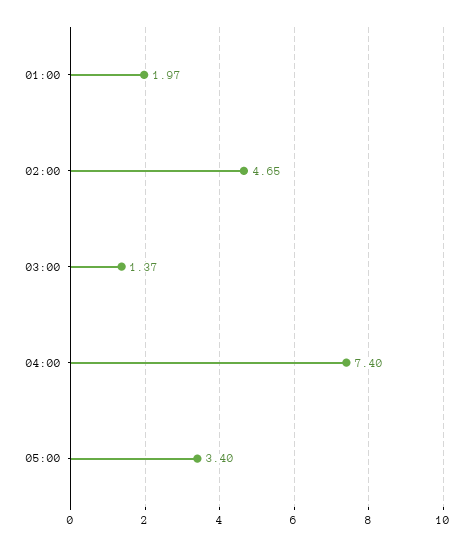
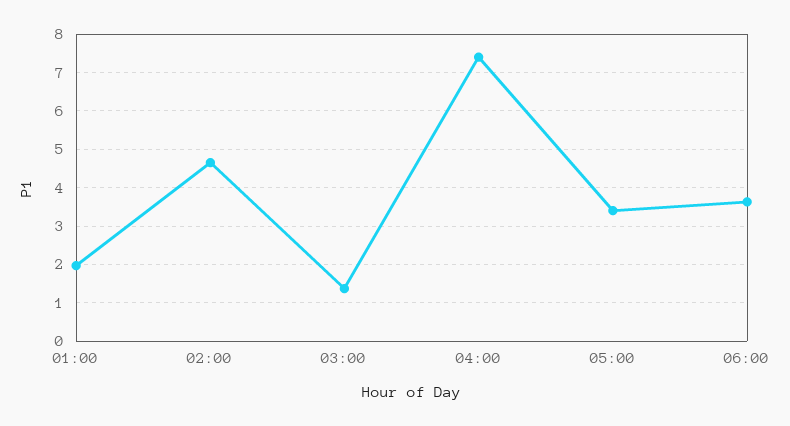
06:00: none -> 3.6

